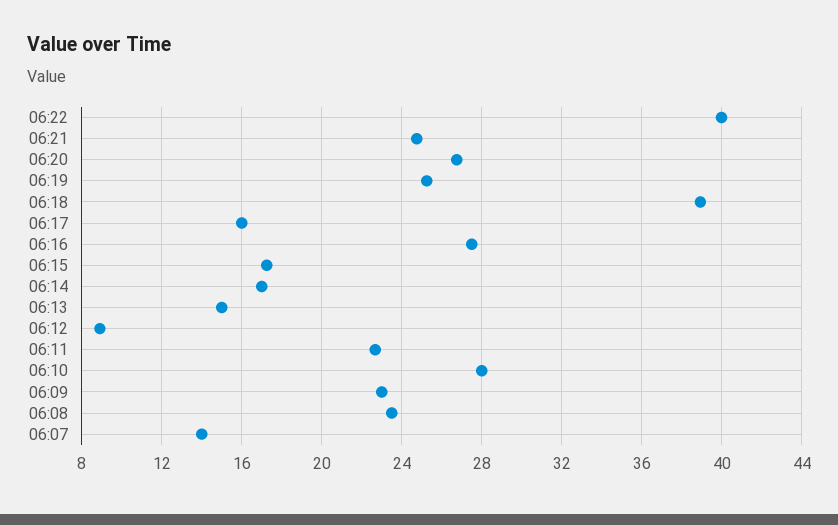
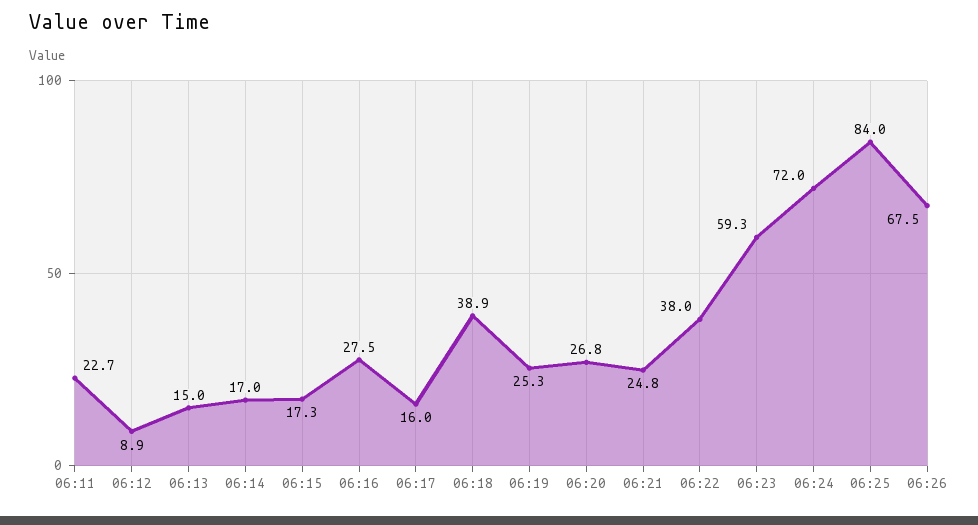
06:22: 40 -> 38
06:10: 28 -> none
06:09: 23 -> none
06:08: 23.5 -> none
06:07: 14 -> none
06:23: none -> 59.3
06:24: none -> 72
06:25: none -> 84
06:26: none -> 67.5

